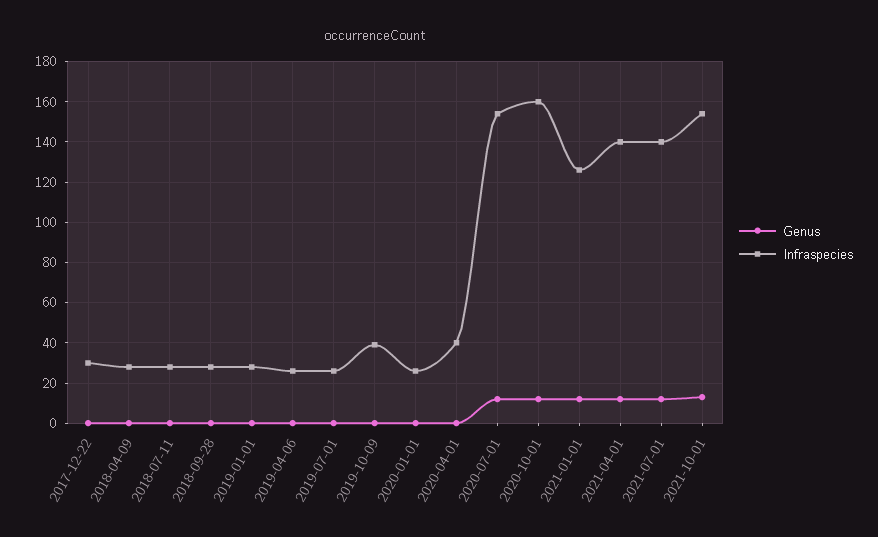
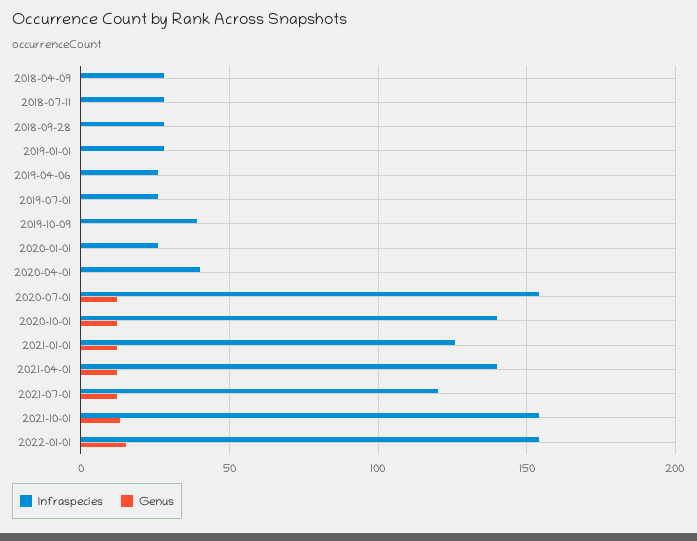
Genus, 2017-12-22: 0 -> none
Infraspecies, 2017-12-22: 30 -> none
Infraspecies, 2020-10-01: 160 -> 140
Infraspecies, 2021-07-01: 140 -> 120
Infraspecies, 2022-01-01: none -> 155
Genus, 2022-01-01: none -> 15

